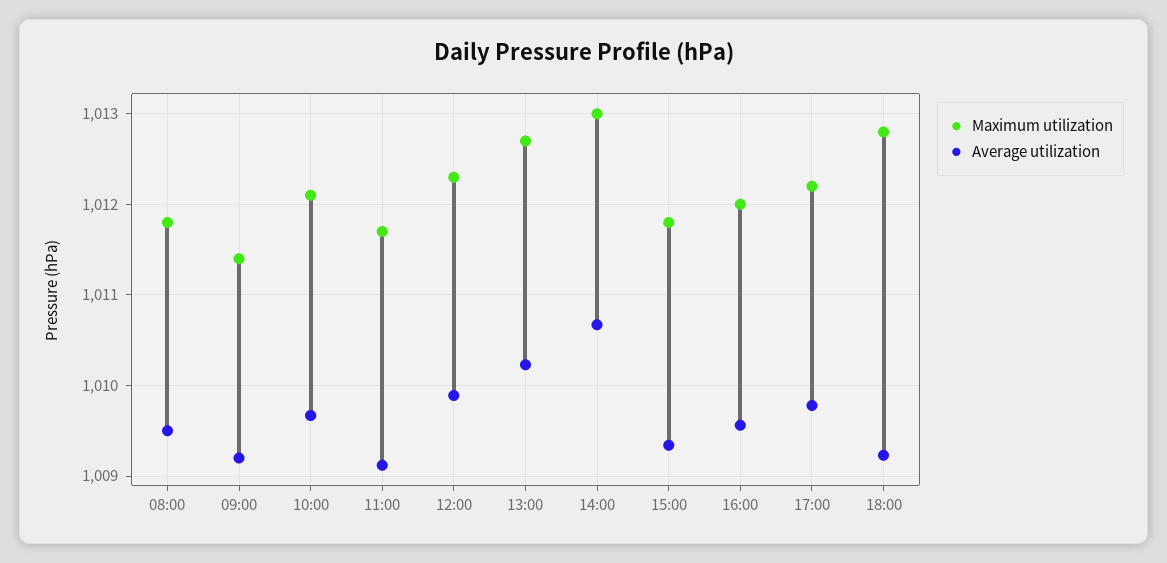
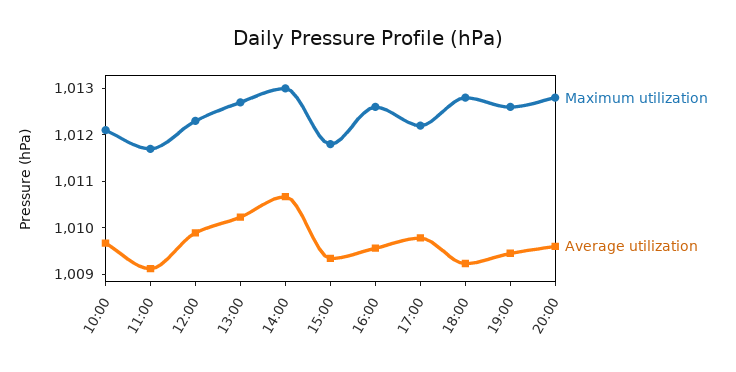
Maximum utilization, 08:00: 1011.8 -> none
Average utilization, 08:00: 1009.5 -> none
Maximum utilization, 09:00: 1011.4 -> none
Average utilization, 09:00: 1009.2 -> none
Maximum utilization, 16:00: 1012 -> 1012.6
Maximum utilization, 19:00: none -> 1012.6
Average utilization, 19:00: none -> 1009.4
Maximum utilization, 20:00: none -> 1012.8
Average utilization, 20:00: none -> 1009.6

